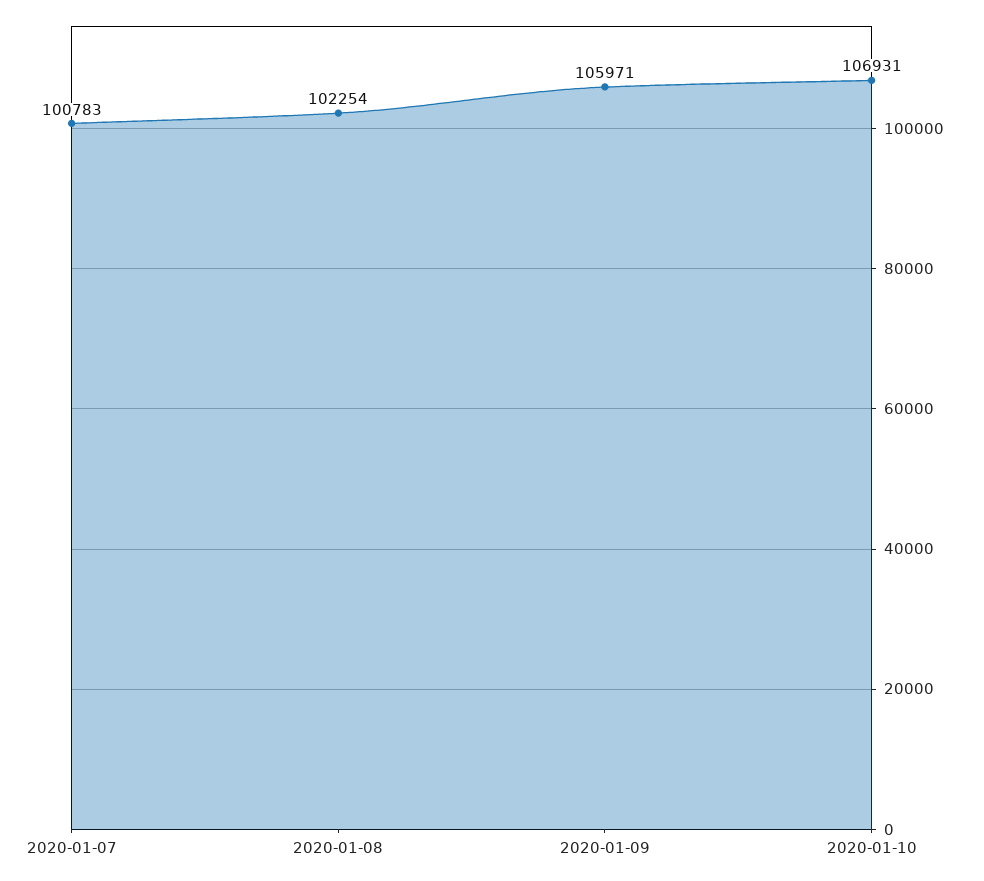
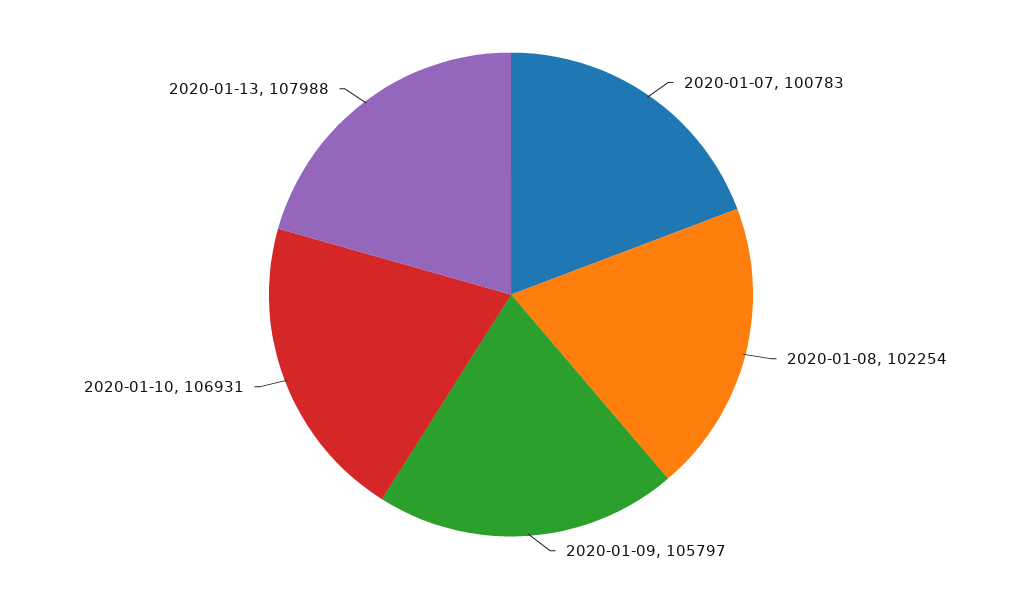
2020-01-09: 105971 -> 105797
2020-01-13: none -> 107988

